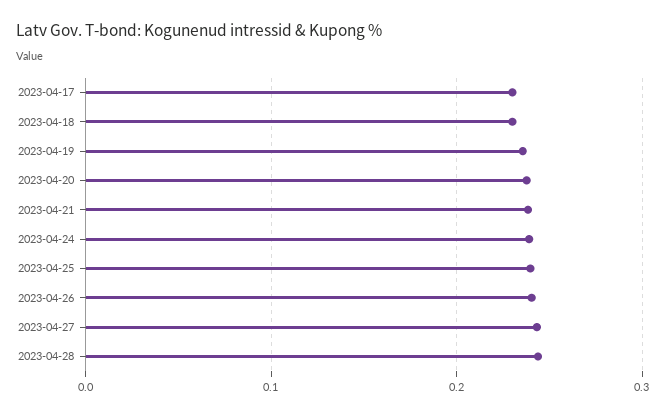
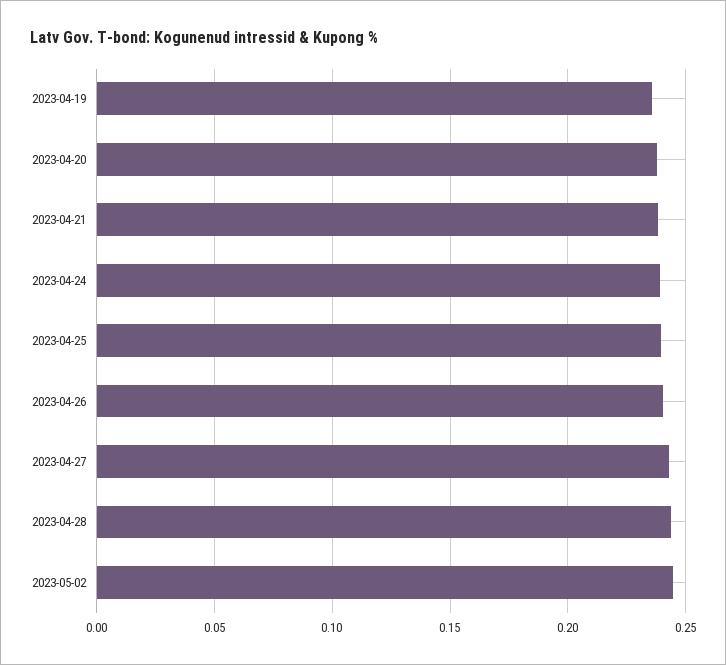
2023-04-17: 0.23 -> none
2023-04-18: 0.23 -> none
2023-05-02: none -> 0.245

